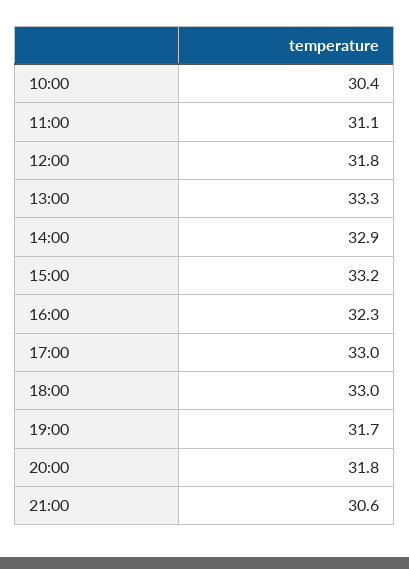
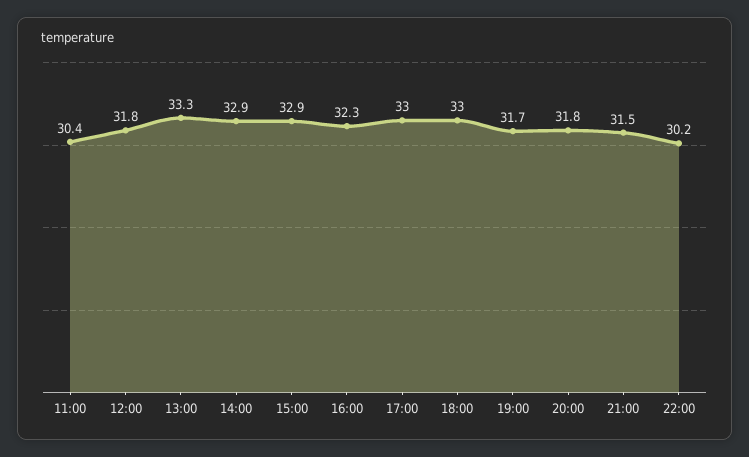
10:00: 30.4 -> none
11:00: 31.1 -> 30.4
15:00: 33.2 -> 32.9
21:00: 30.6 -> 31.5
22:00: none -> 30.2

